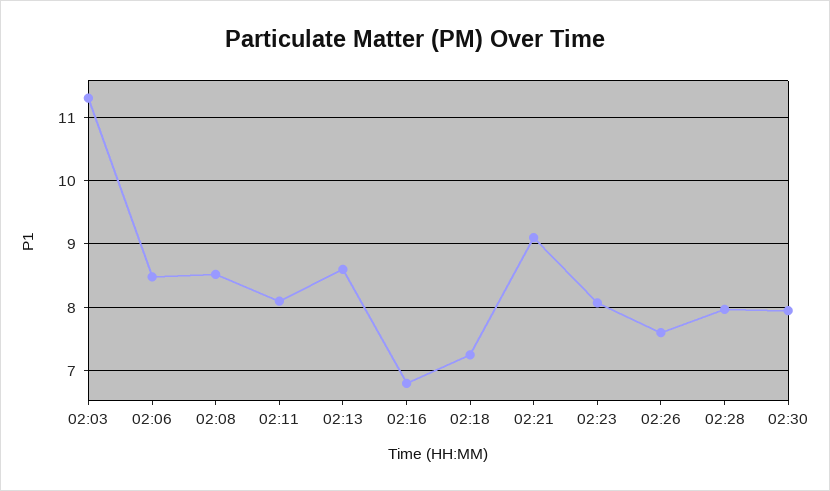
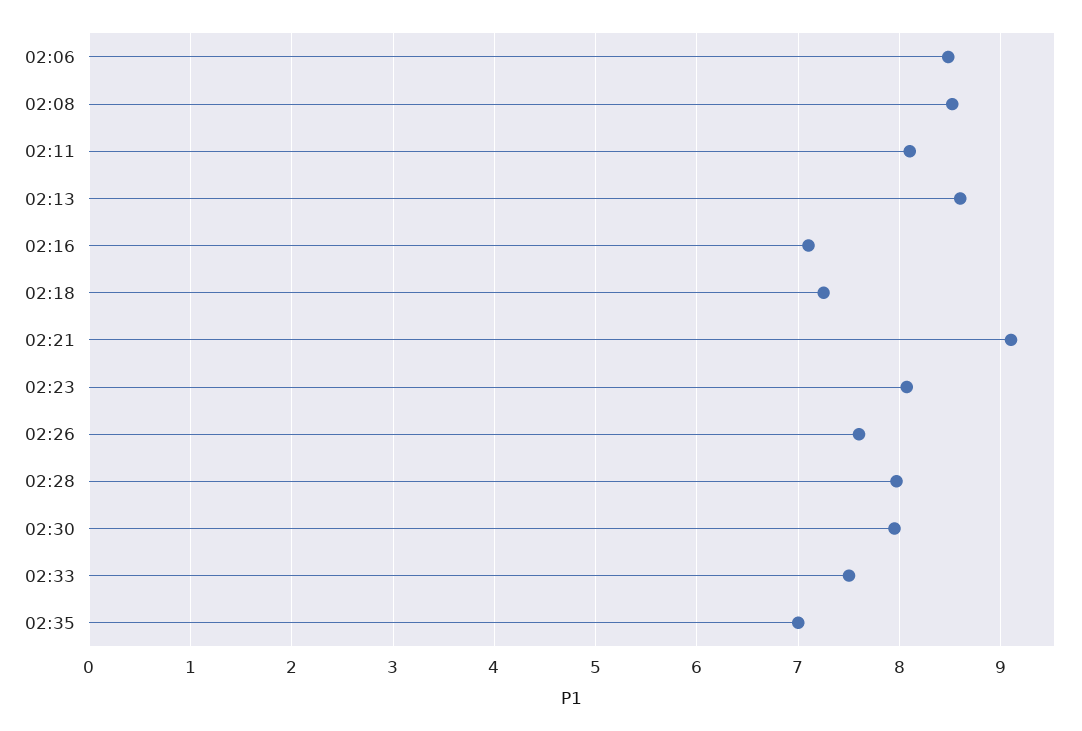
02:03: 11.3 -> none
02:16: 6.8 -> 7.1
02:33: none -> 7.5
02:35: none -> 7

